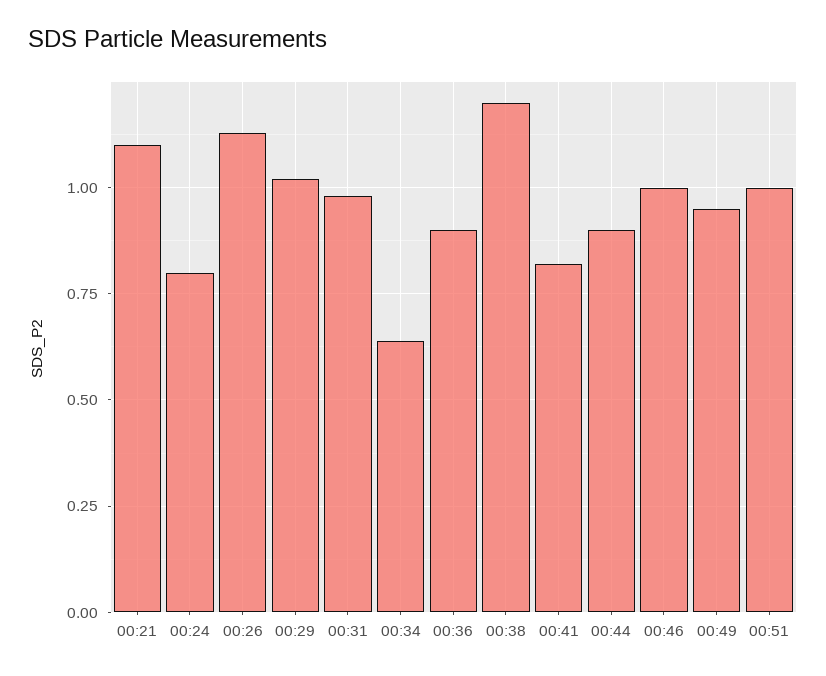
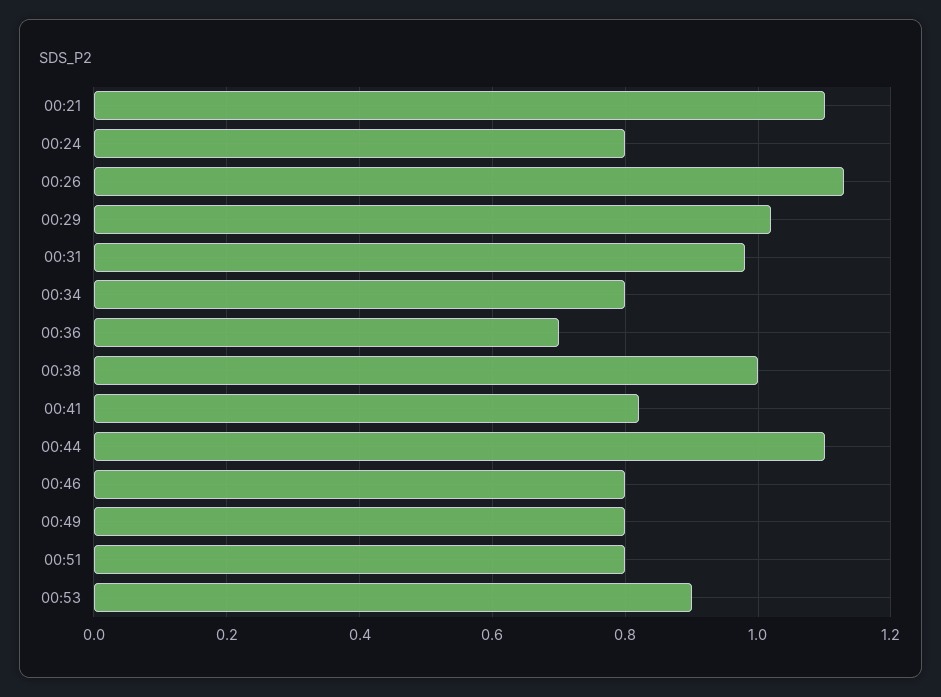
00:34: 0.65 -> 0.8
00:36: 0.9 -> 0.7
00:38: 1.2 -> 1
00:44: 0.9 -> 1.1
00:46: 1 -> 0.8
00:49: 0.95 -> 0.8
00:51: 1 -> 0.8
00:53: none -> 0.9

